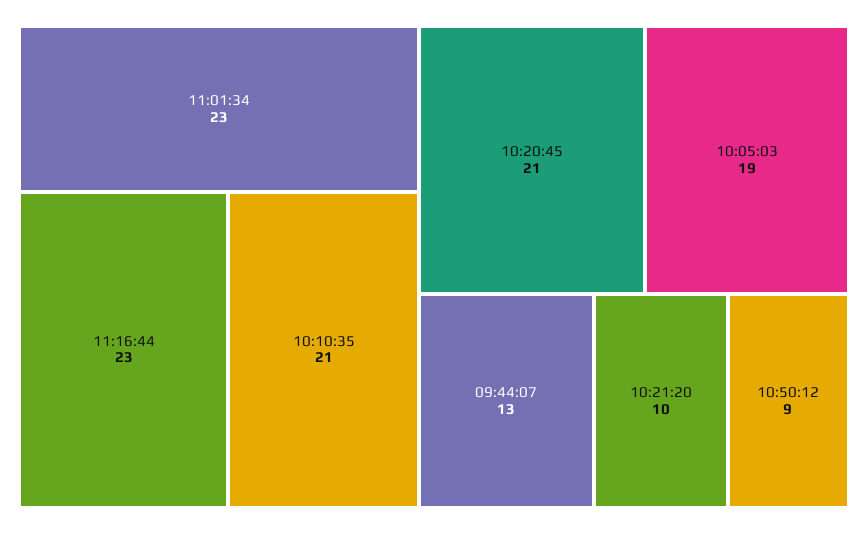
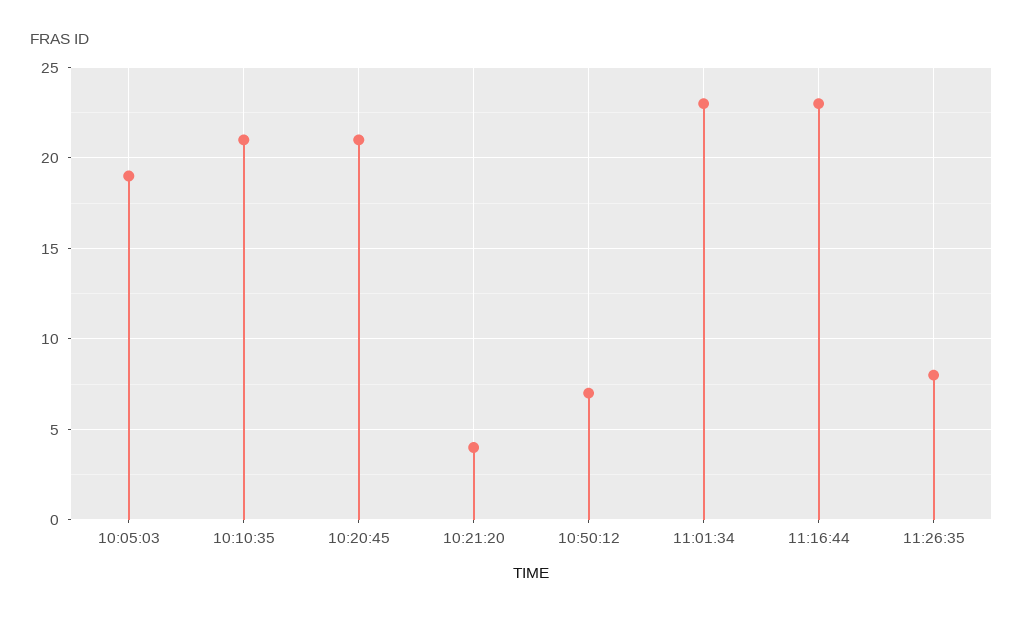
09:44:07: 13 -> none
10:21:20: 10 -> 4
10:50:12: 9 -> 7
11:26:35: none -> 8

